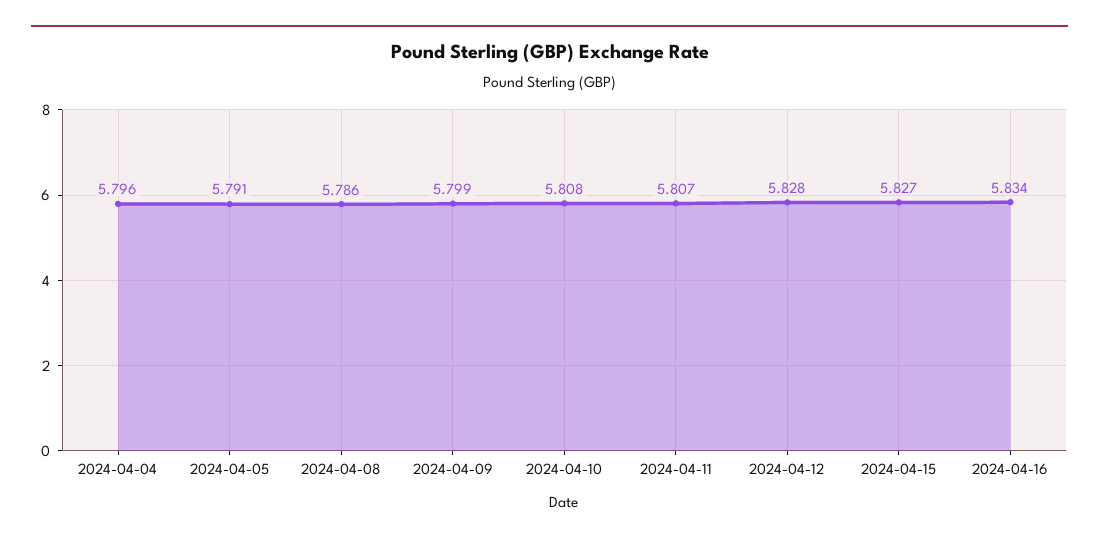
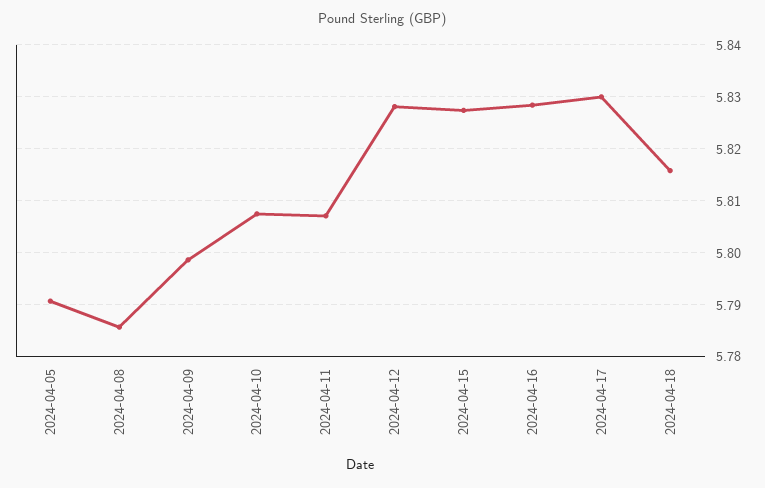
2024-04-04: 5.796 -> none
2024-04-16: 5.834 -> 5.828
2024-04-17: none -> 5.83
2024-04-18: none -> 5.816

